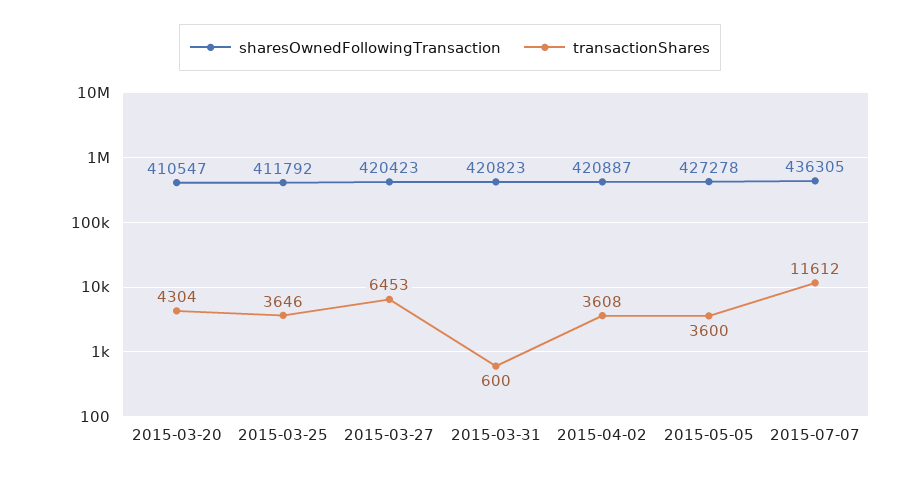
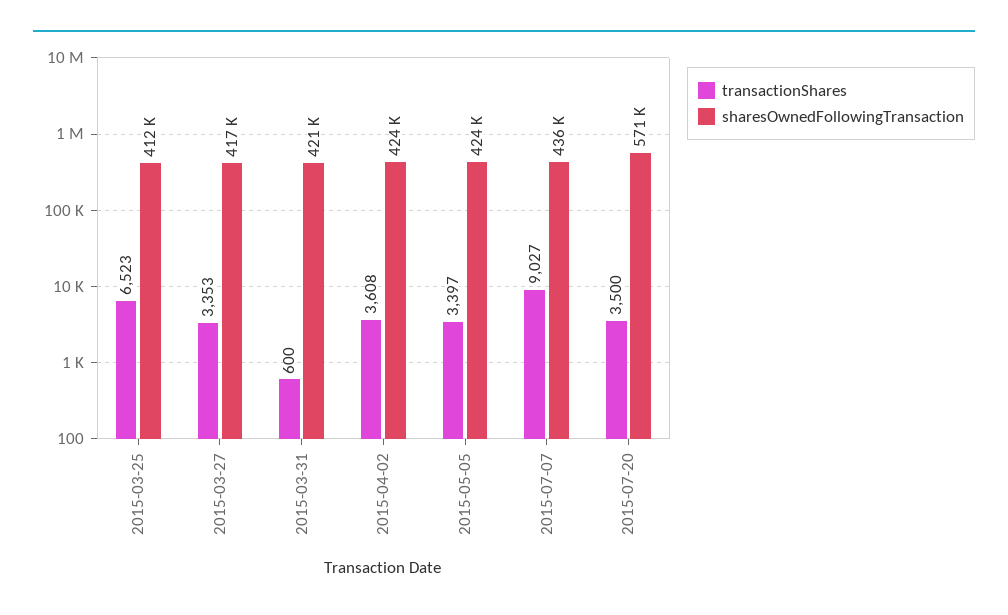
sharesOwnedFollowingTransaction, 2015-03-20: 410547 -> none
transactionShares, 2015-03-20: 4304 -> none
transactionShares, 2015-03-25: 3646 -> 6523
sharesOwnedFollowingTransaction, 2015-03-27: 420423 -> 417000
transactionShares, 2015-03-27: 6453 -> 3353
sharesOwnedFollowingTransaction, 2015-04-02: 420887 -> 424000
sharesOwnedFollowingTransaction, 2015-05-05: 427278 -> 424000
transactionShares, 2015-05-05: 3600 -> 3397
transactionShares, 2015-07-07: 11612 -> 9027
transactionShares, 2015-07-20: none -> 3500
sharesOwnedFollowingTransaction, 2015-07-20: none -> 571000

